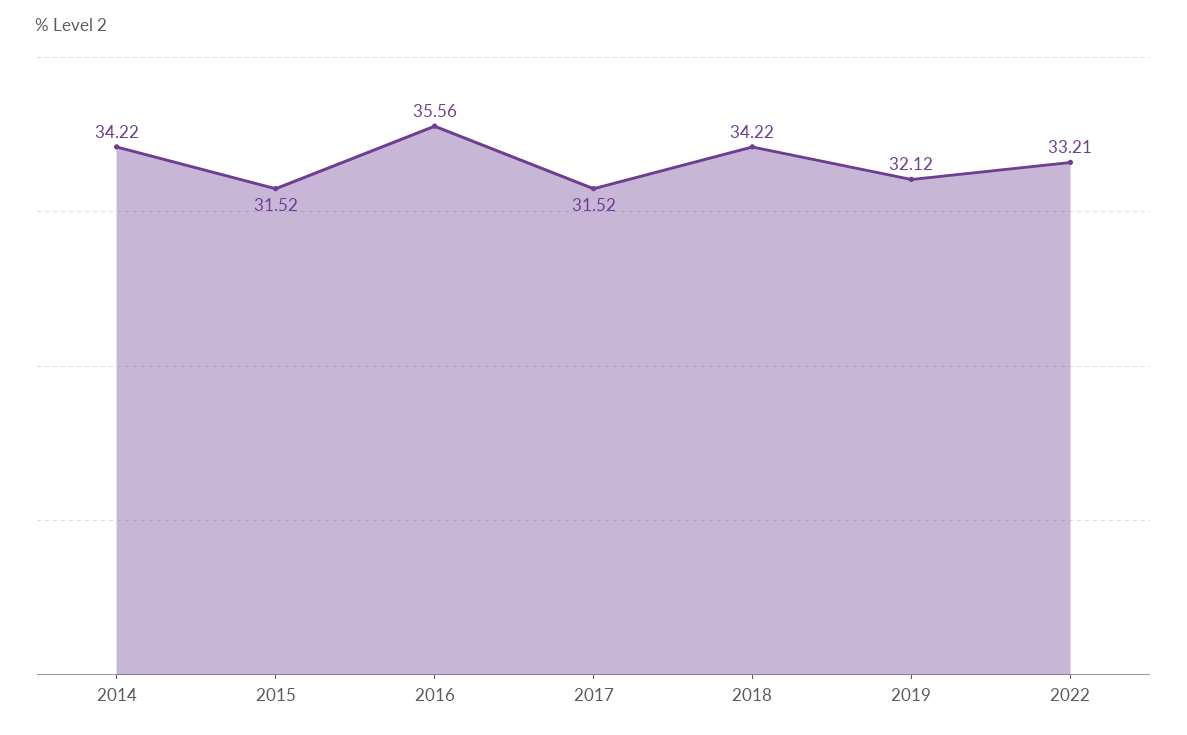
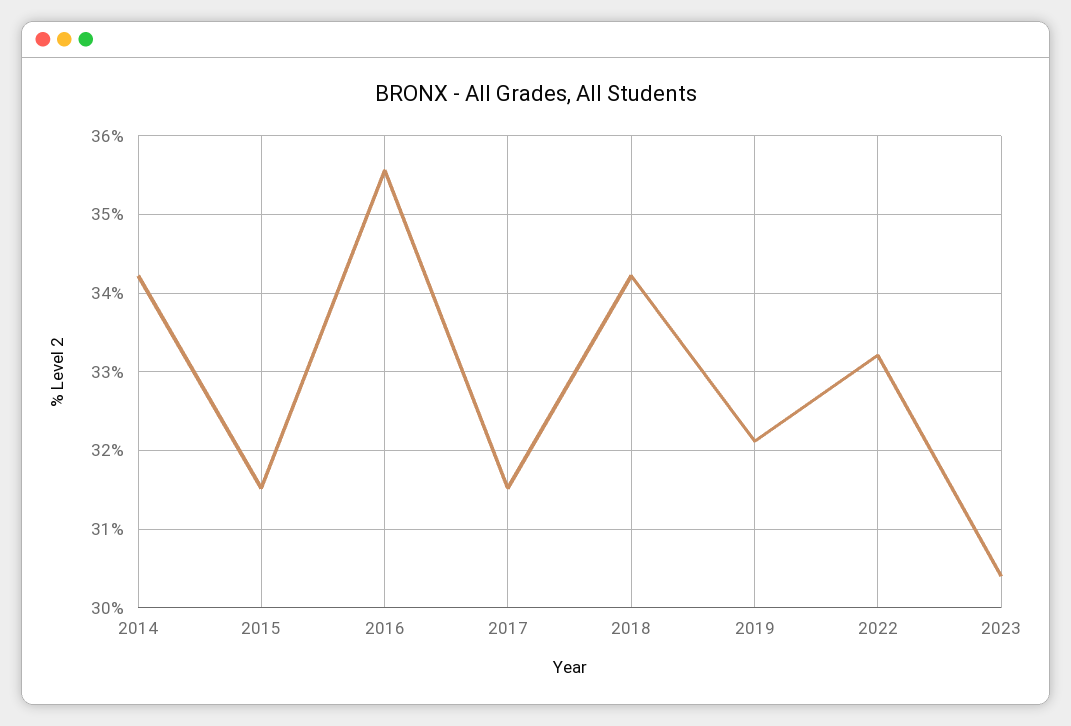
2023: none -> 30.4

